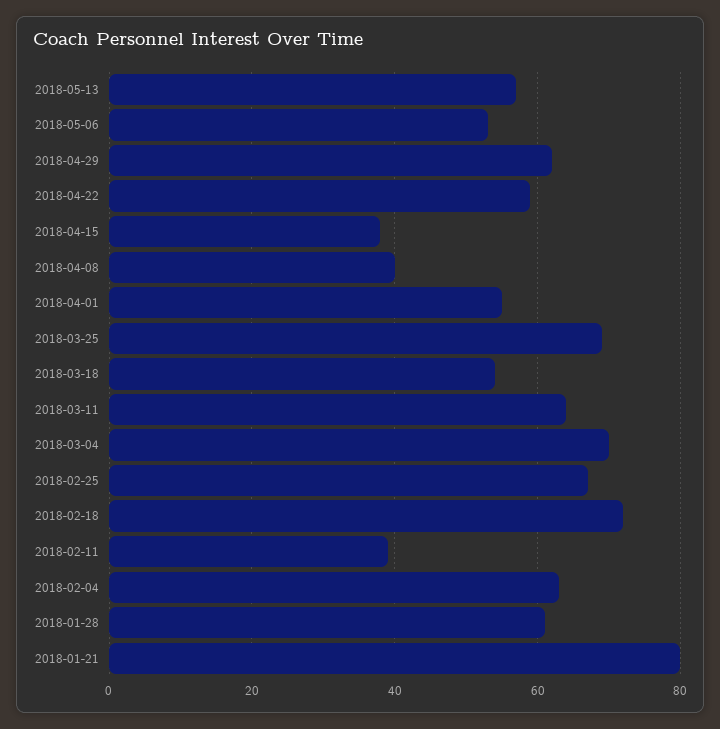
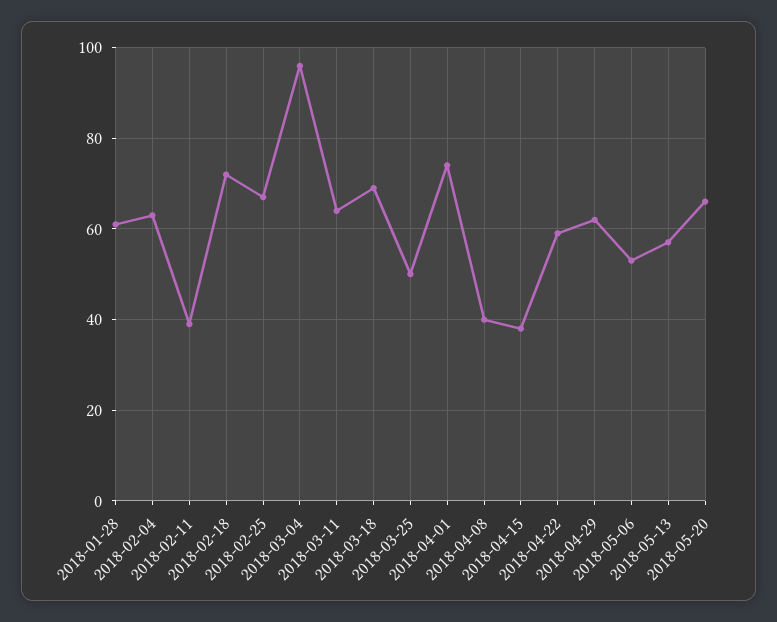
2018-04-01: 55 -> 75
2018-03-25: 70 -> 50
2018-03-18: 55 -> 70
2018-03-04: 70 -> 95
2018-01-21: 80 -> none
2018-05-20: none -> 65

